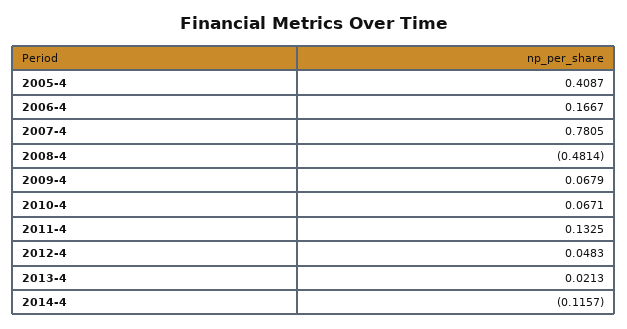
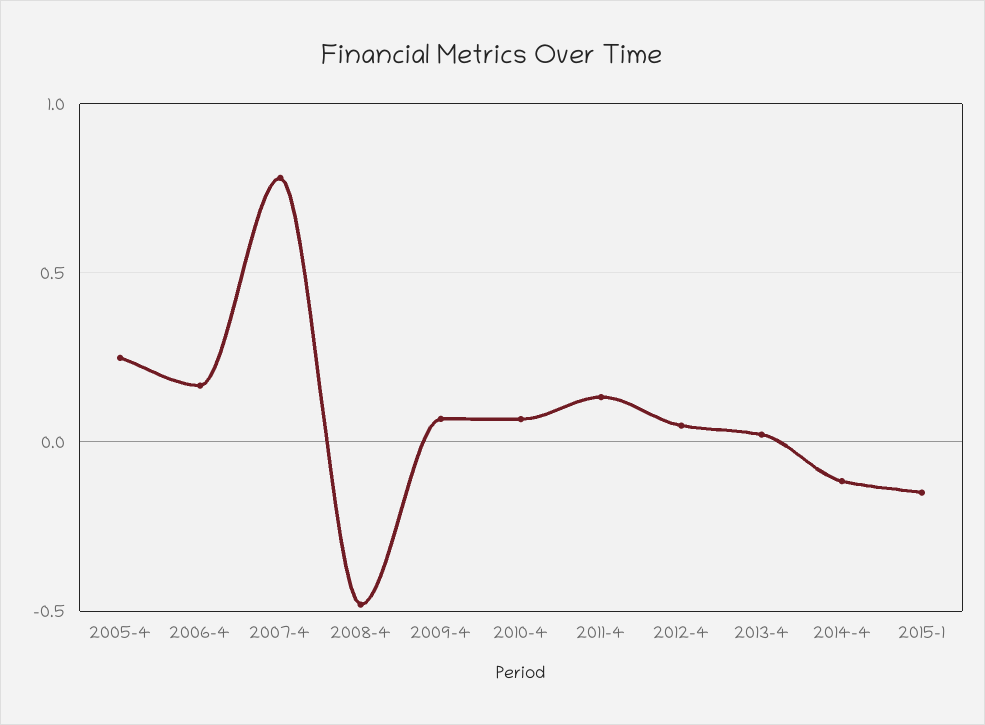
2005-4: 0.4087 -> 0.25
2015-1: none -> -0.15

